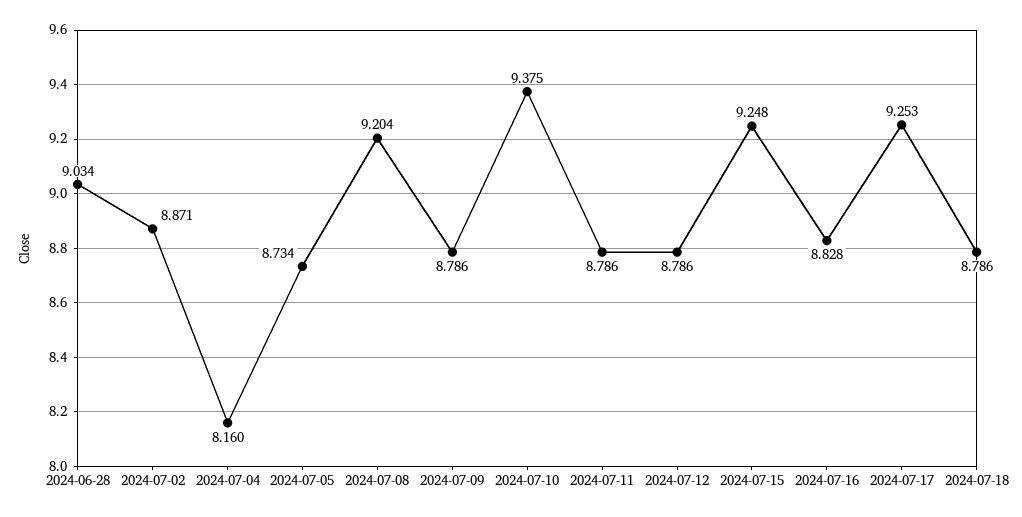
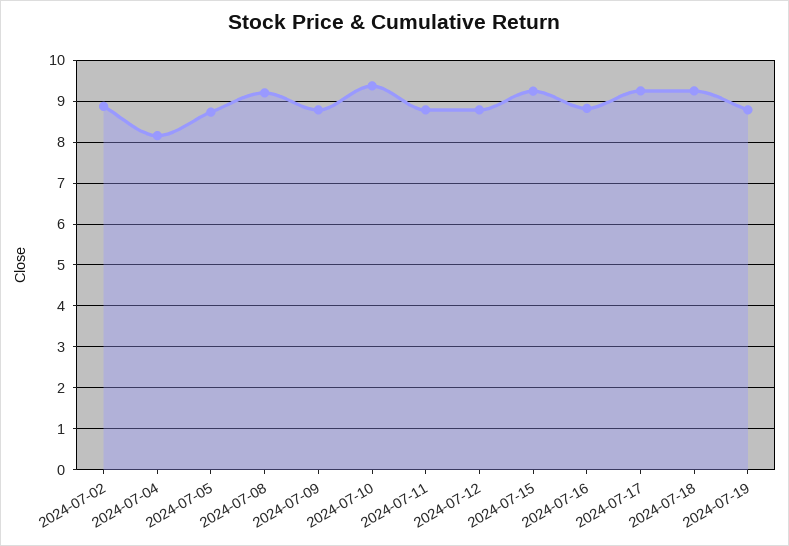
2024-06-28: 9.034 -> none
2024-07-18: 8.786 -> 9.2
2024-07-19: none -> 8.8

